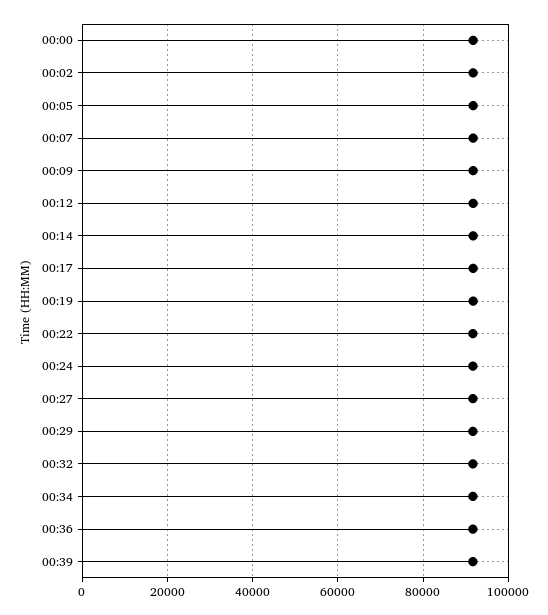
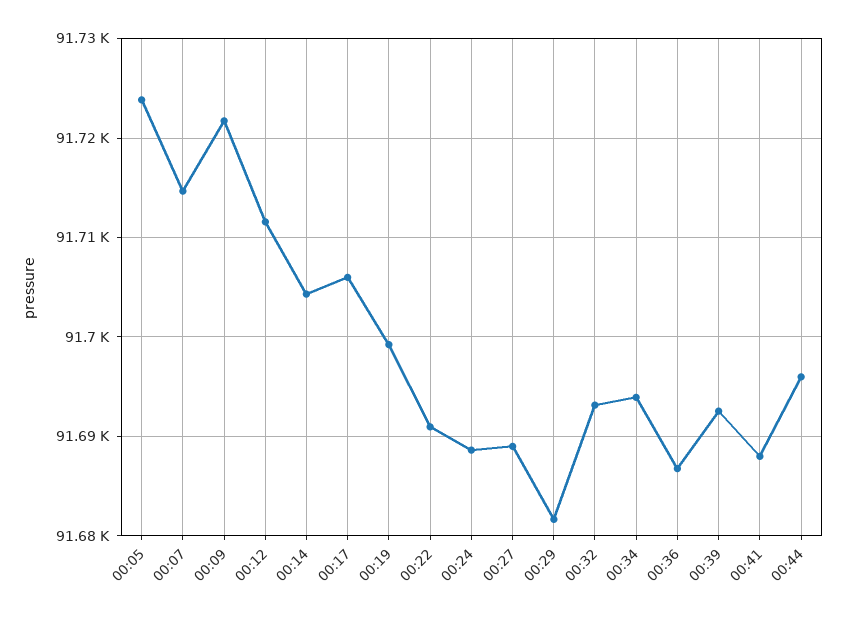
00:00: 92000 -> none
00:02: 92000 -> none
00:41: none -> 91688
00:44: none -> 91696

